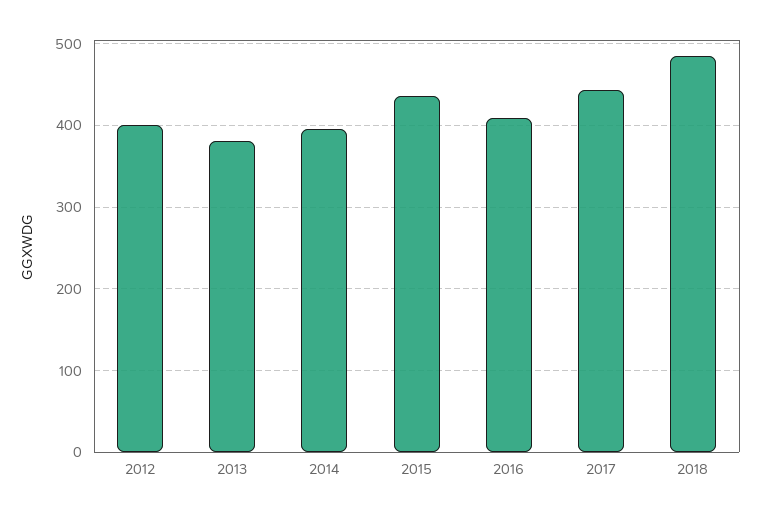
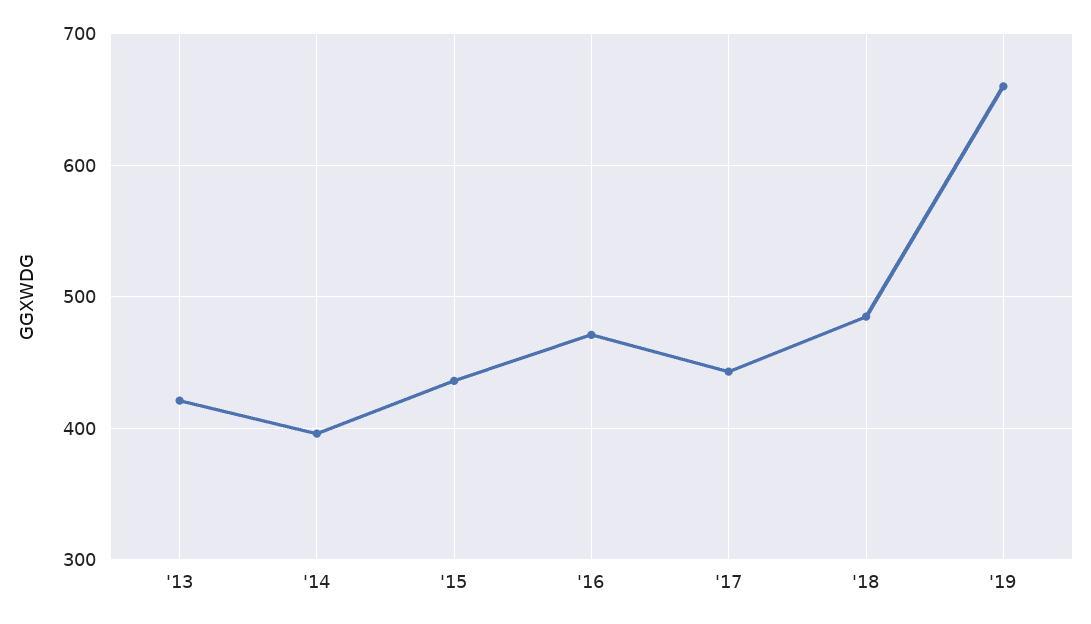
2012: 400 -> none
2013: 380 -> 420
2016: 410 -> 470
'19: none -> 660

